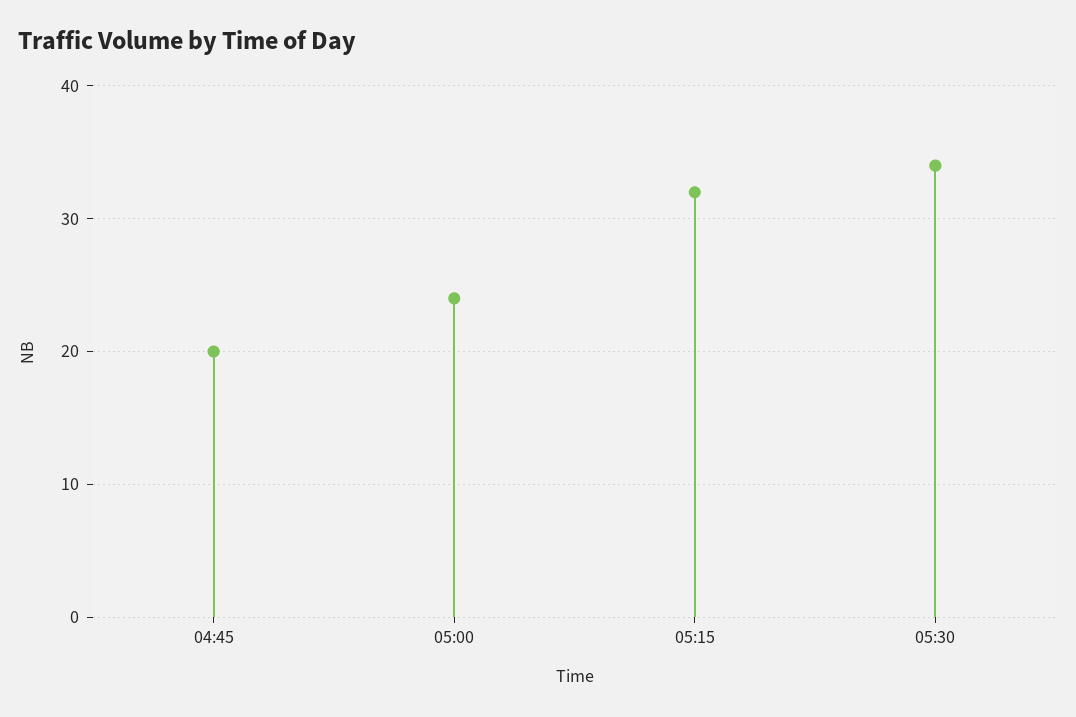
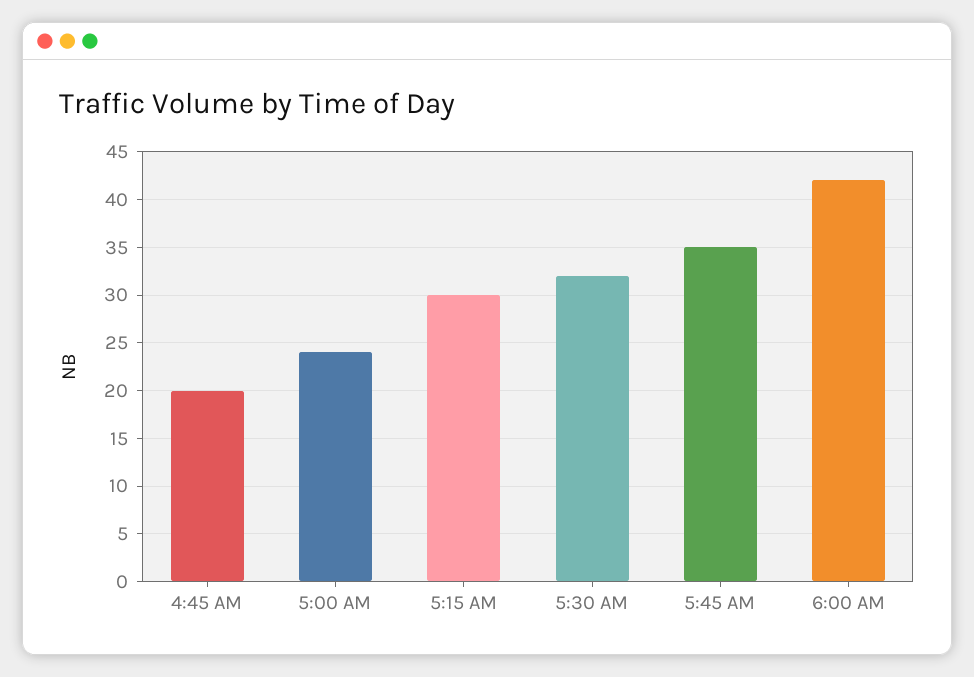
05:15: 32 -> 30
05:30: 34 -> 32
5:45 AM: none -> 35
6:00 AM: none -> 42

